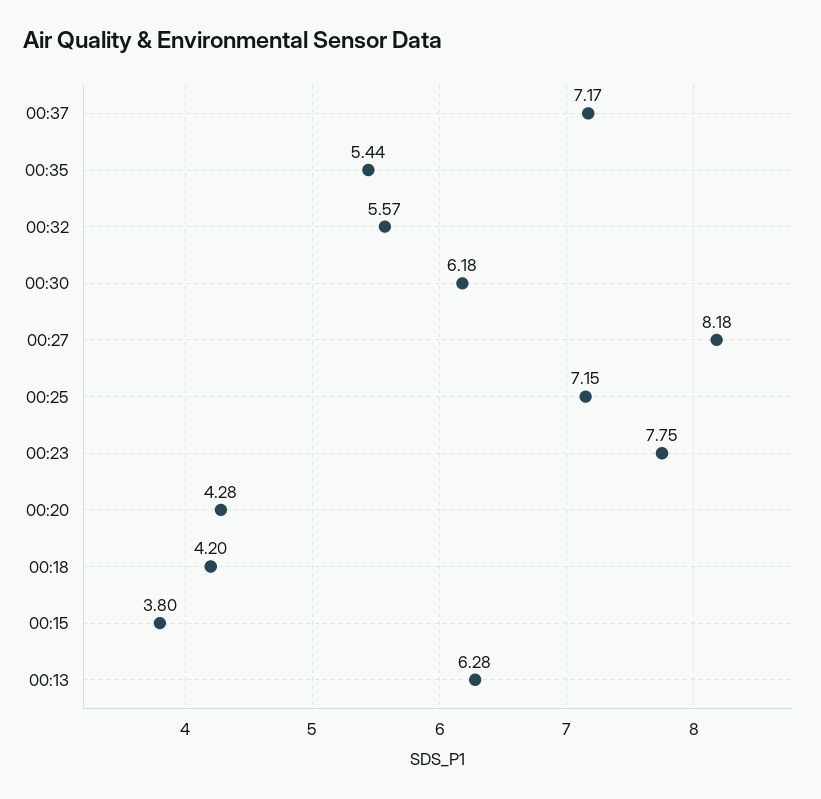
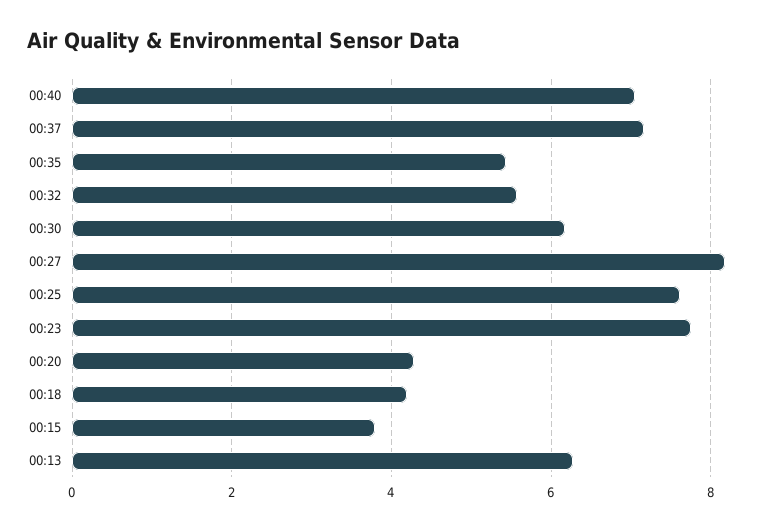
00:25: 7.15 -> 7.6
00:40: none -> 7

